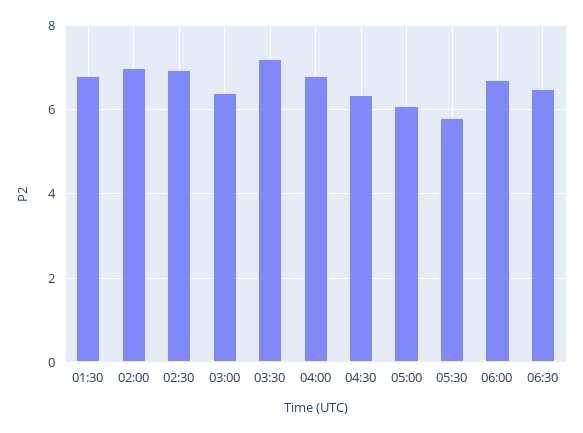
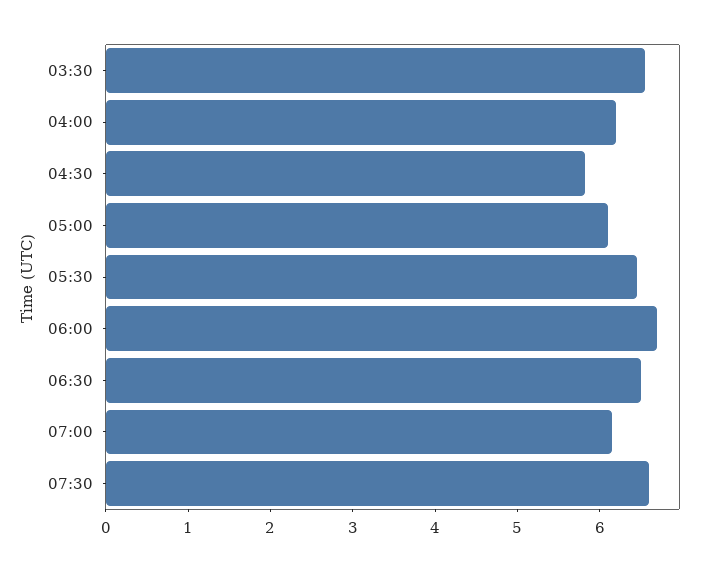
01:30: 6.8 -> none
02:00: 7 -> none
02:30: 7 -> none
03:00: 6.4 -> none
03:30: 7.2 -> 6.6
04:00: 6.8 -> 6.2
04:30: 6.4 -> 5.8
05:30: 5.8 -> 6.4
07:00: none -> 6.2
07:30: none -> 6.6

